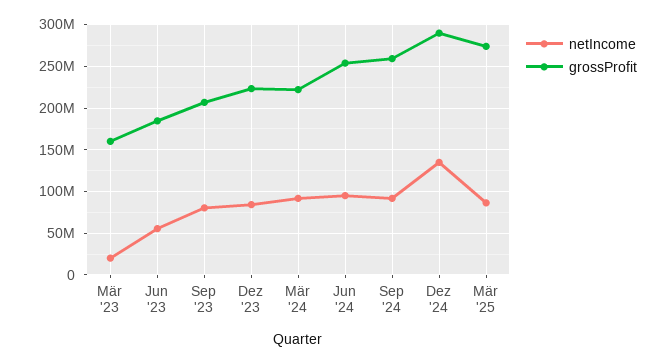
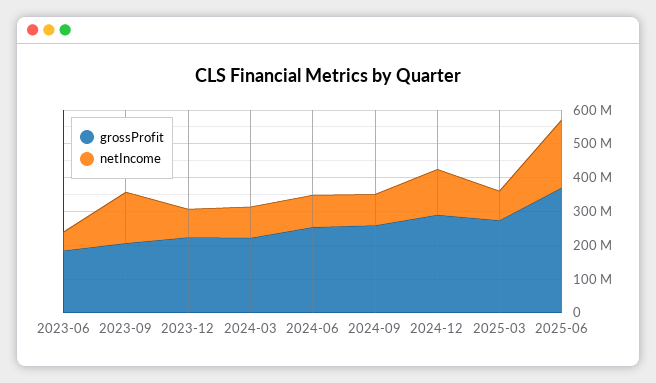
netIncome, Mär '23: 20000000 -> none
grossProfit, Mär '23: 160000000 -> none
netIncome, Sep '23: 80000000 -> 150000000
grossProfit, 2025-06: none -> 375000000
netIncome, 2025-06: none -> 200000000

